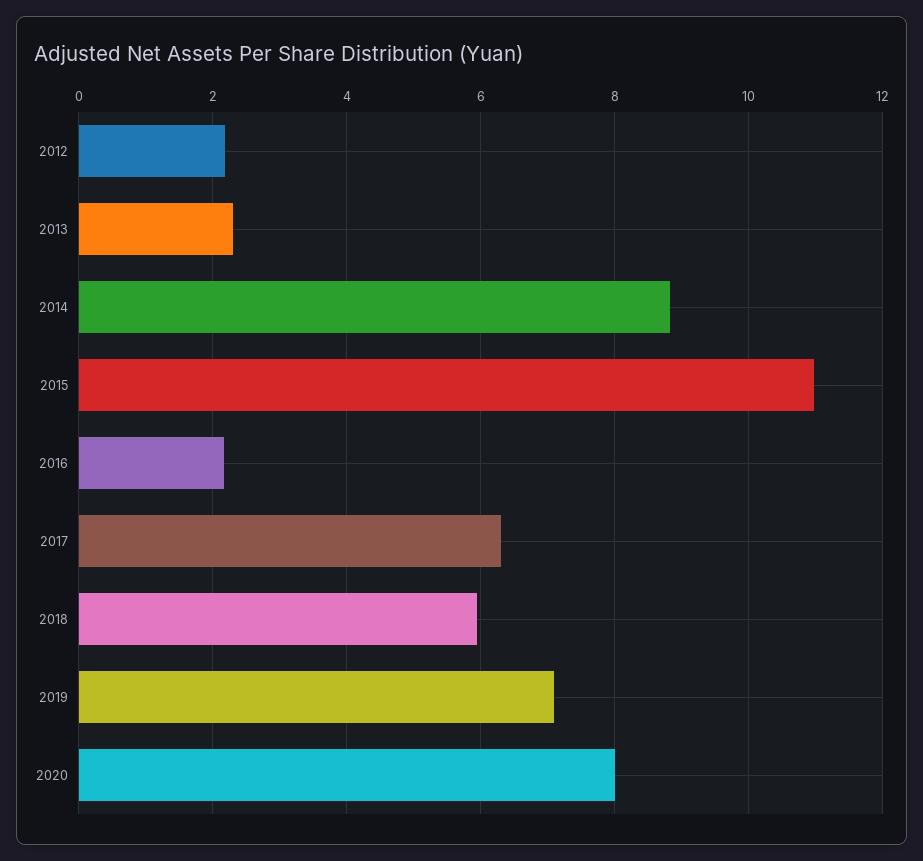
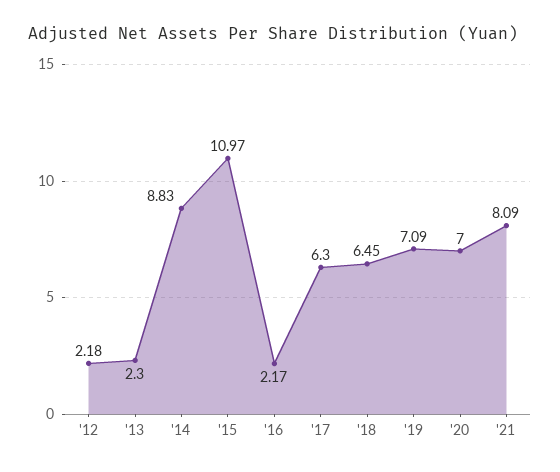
2018: 6 -> 6.45
2020: 8 -> 7
'21: none -> 8.09

